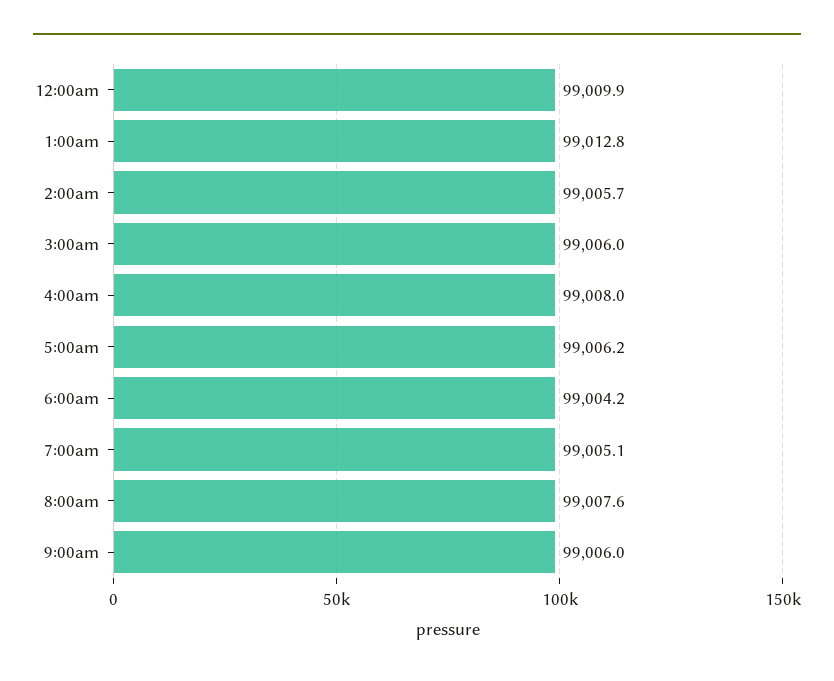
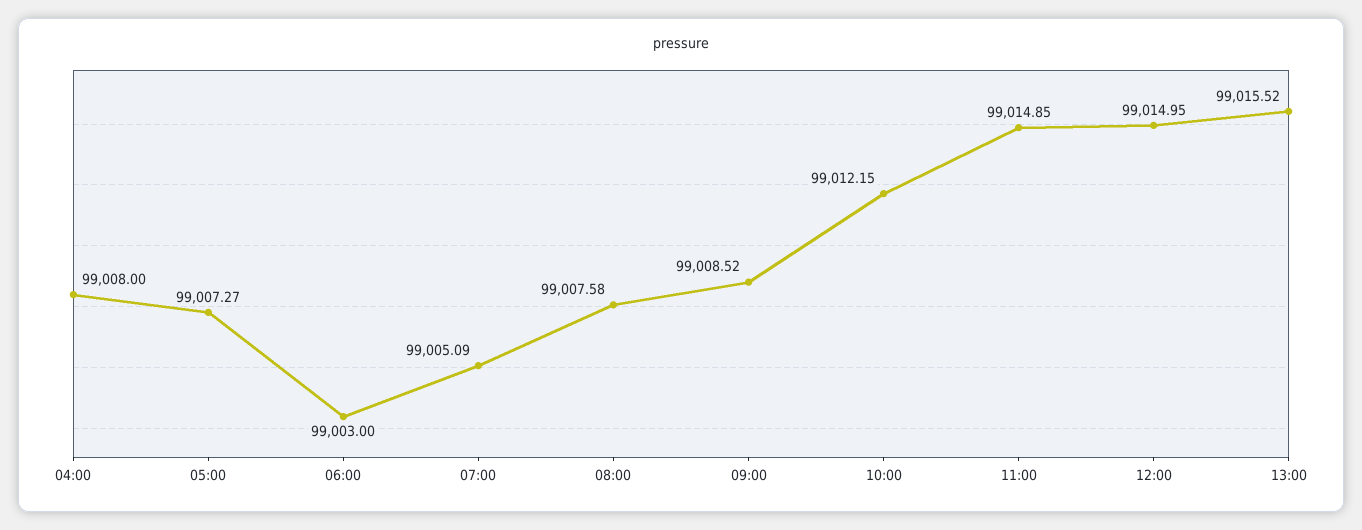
12:00am: 99009.9 -> none
1:00am: 99012.8 -> none
2:00am: 99005.7 -> none
3:00am: 99006 -> none
5:00am: 99006.2 -> 99007.27
6:00am: 99004.2 -> 99003
9:00am: 99006 -> 99008.52
10:00: none -> 99012.15
11:00: none -> 99014.85
12:00: none -> 99014.95
13:00: none -> 99015.52

